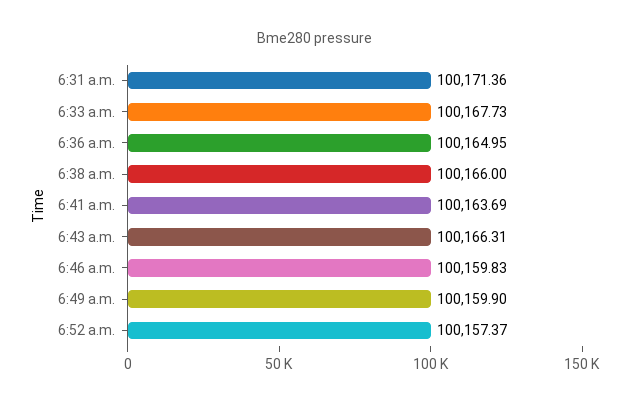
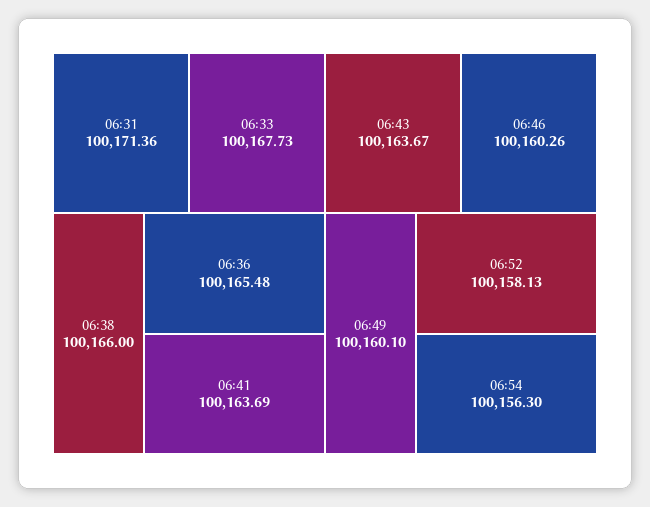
6:36 a.m.: 100164.95 -> 100165.48
6:43 a.m.: 100166.31 -> 100163.67
6:46 a.m.: 100159.83 -> 100160.26
6:49 a.m.: 100159.9 -> 100160.1
6:52 a.m.: 100157.37 -> 100158.13
06:54: none -> 100156.3

